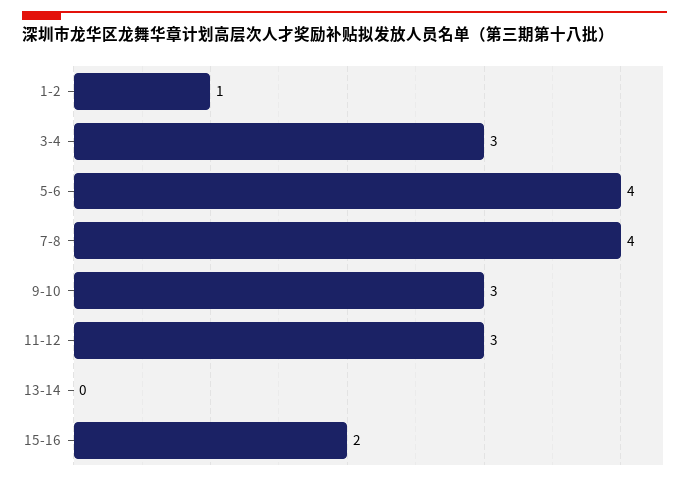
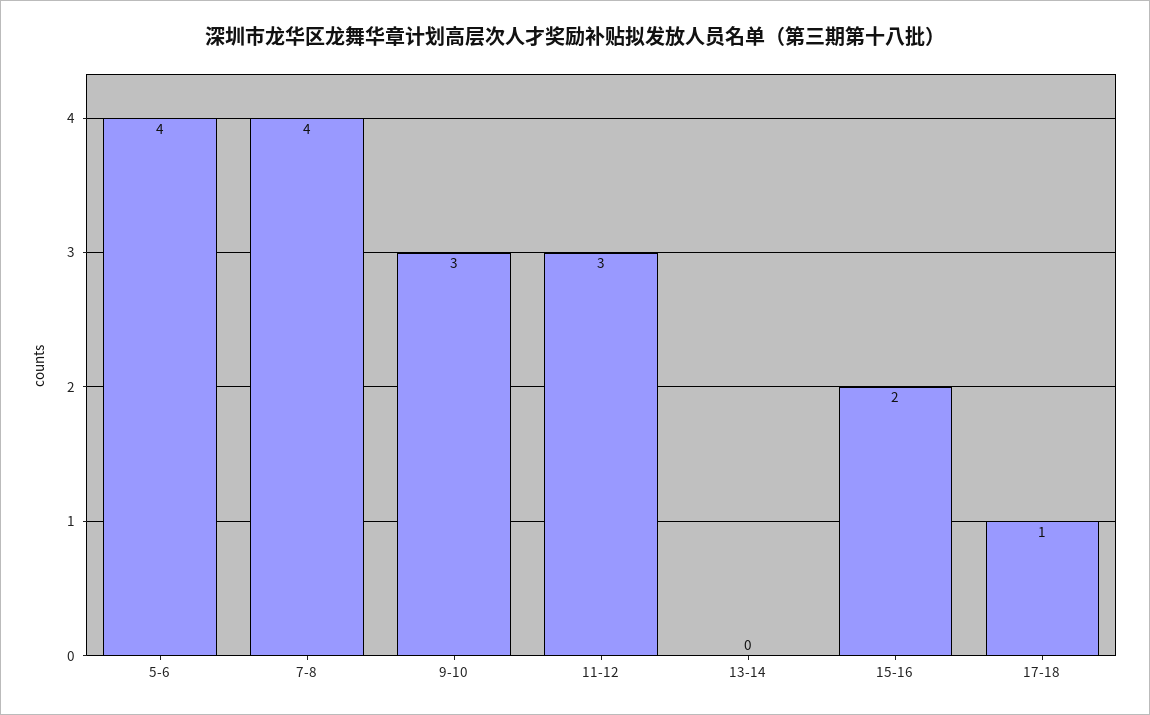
1-2: 1 -> none
3-4: 3 -> none
17-18: none -> 1

